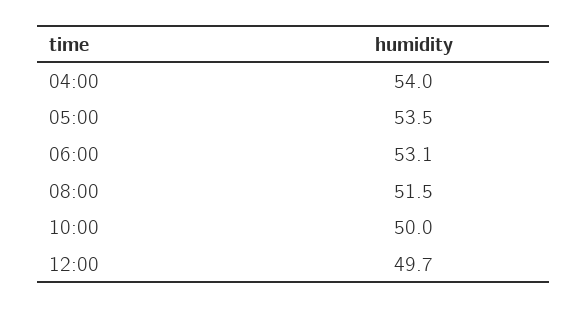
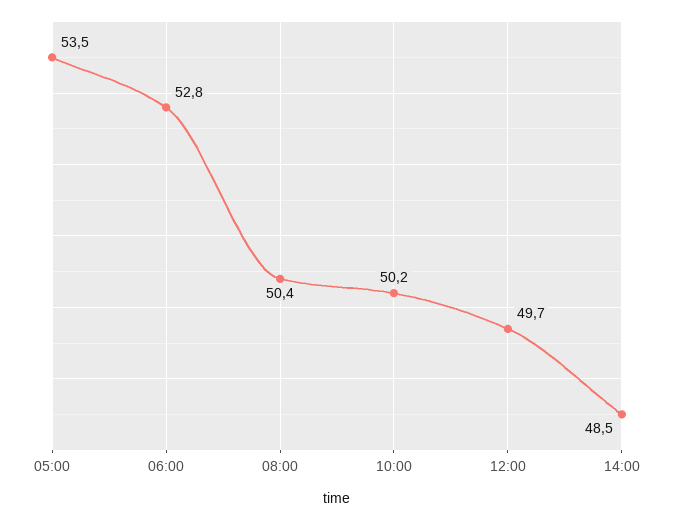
04:00: 54 -> none
06:00: 53.1 -> 52.8
08:00: 51.5 -> 50.4
10:00: 50 -> 50.2
14:00: none -> 48.5

